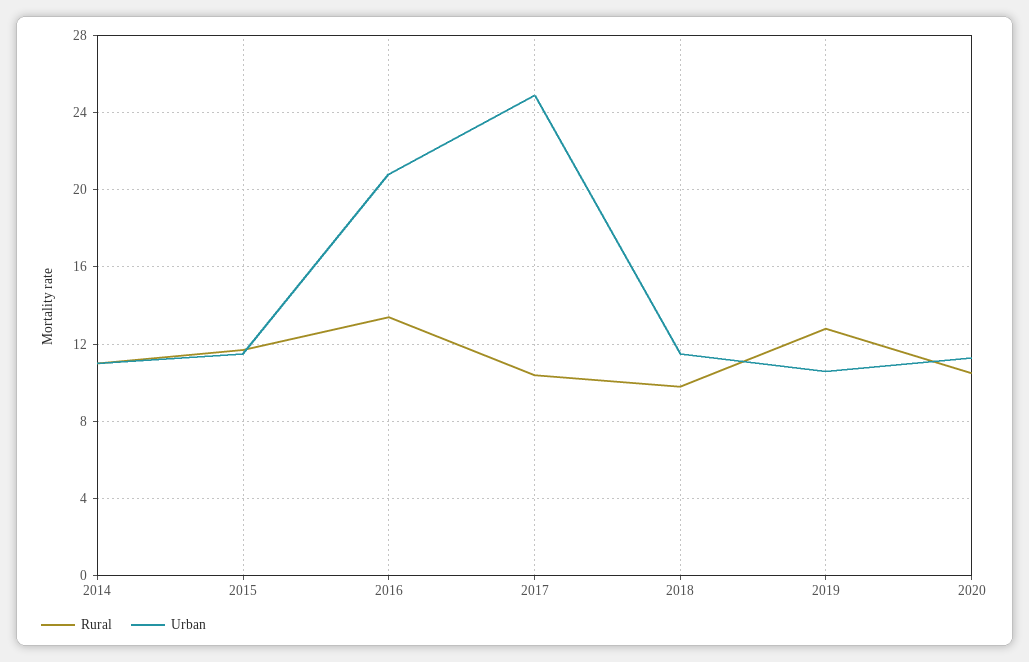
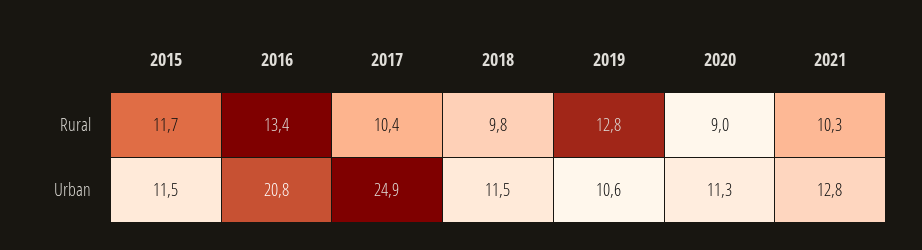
Rural, 2014: 11 -> none
Urban, 2014: 11 -> none
Rural, 2020: 10.5 -> 9
Rural, 2021: none -> 10.3
Urban, 2021: none -> 12.8

